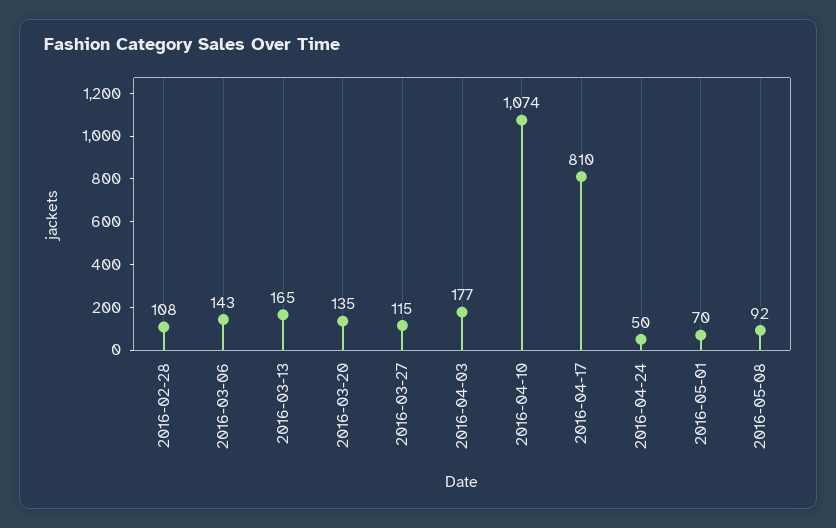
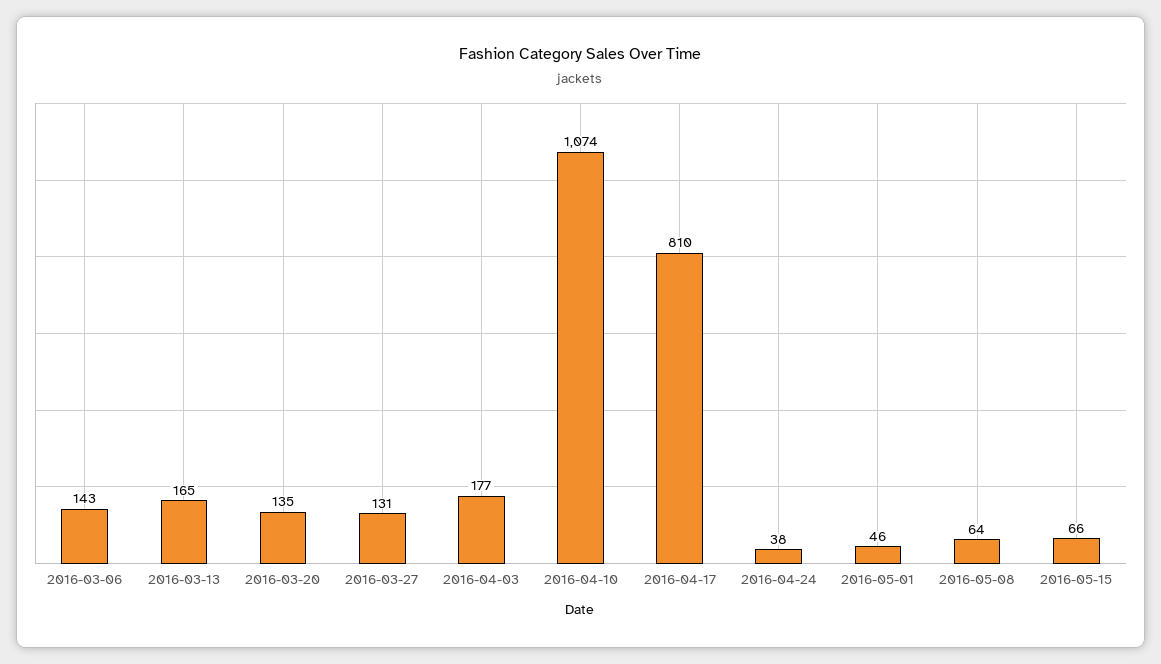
2016-02-28: 108 -> none
2016-03-27: 115 -> 131
2016-04-24: 50 -> 38
2016-05-01: 70 -> 46
2016-05-08: 92 -> 64
2016-05-15: none -> 66

